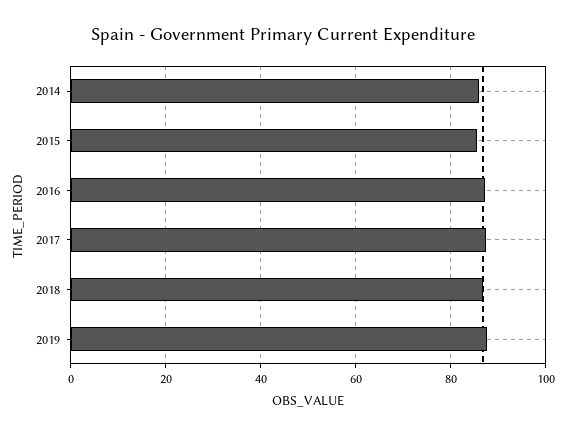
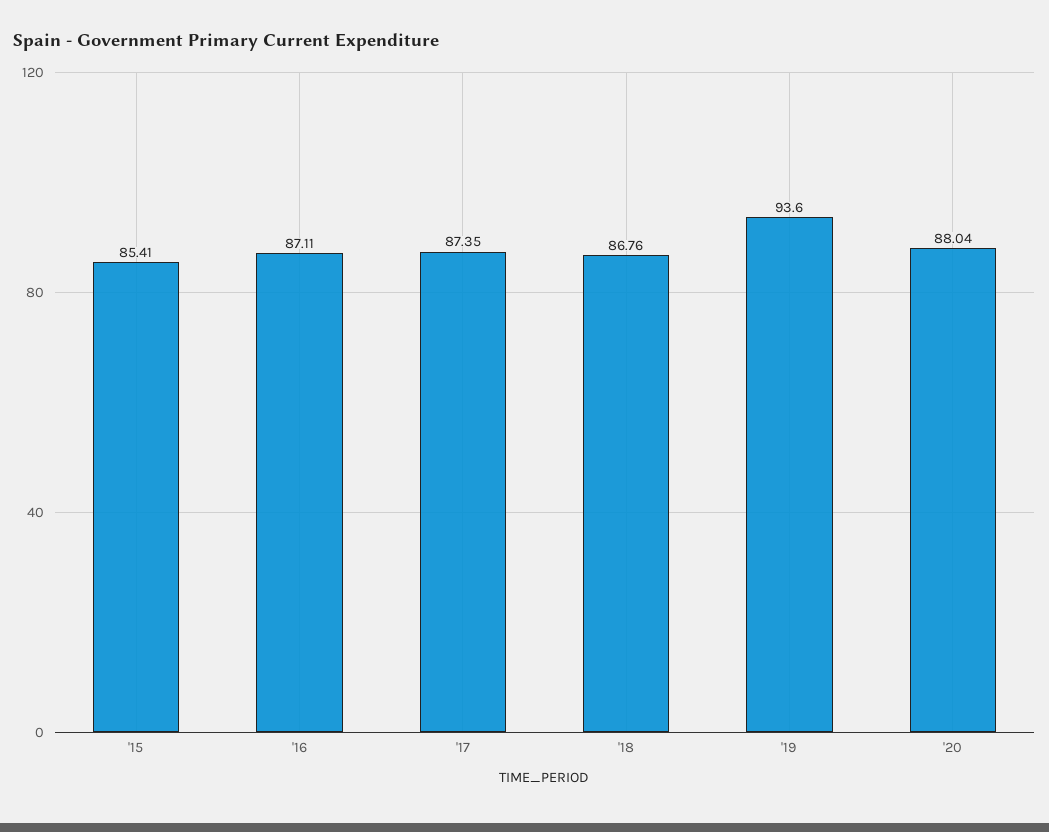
2014: 86 -> none
2019: 88 -> 93.6
'20: none -> 88.04

